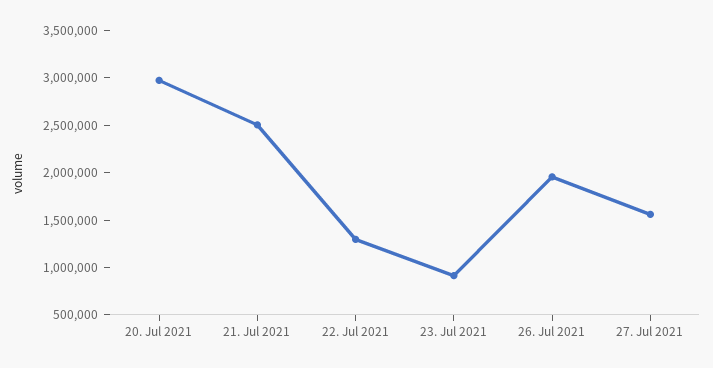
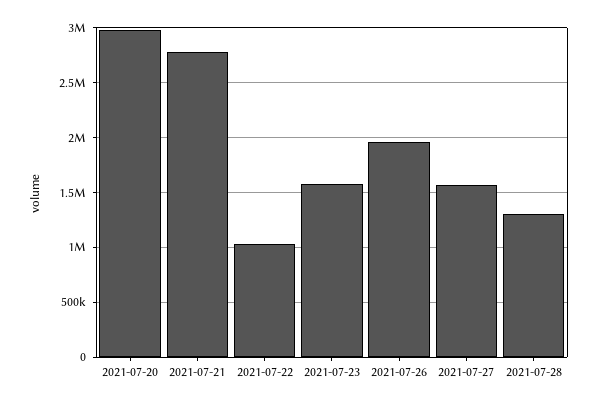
21. Jul 2021: 2500000 -> 2800000
22. Jul 2021: 1300000 -> 1000000
23. Jul 2021: 900000 -> 1600000
2021-07-28: none -> 1300000

